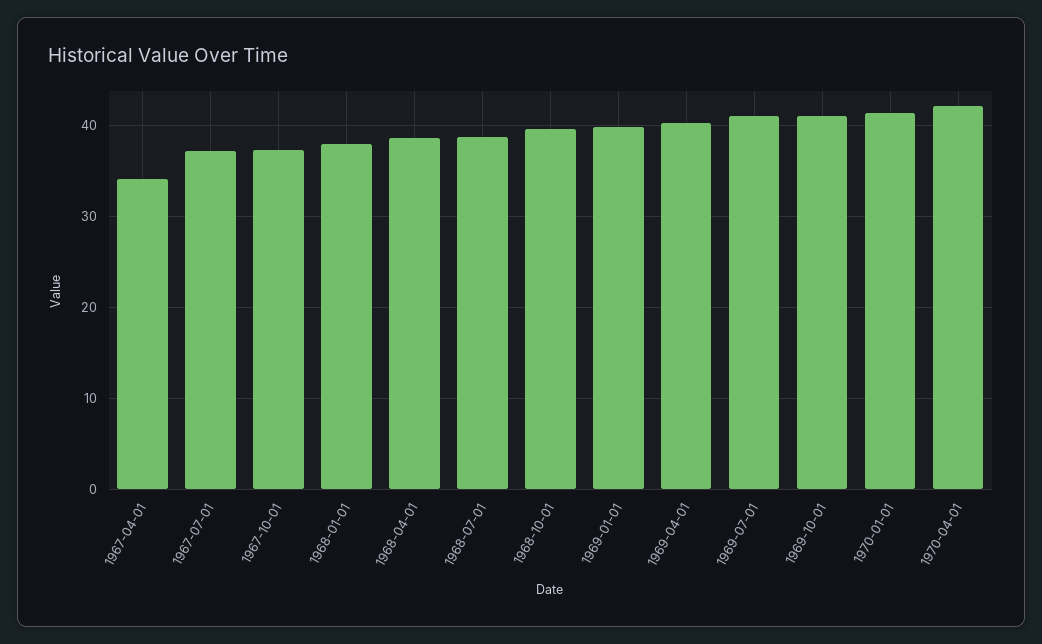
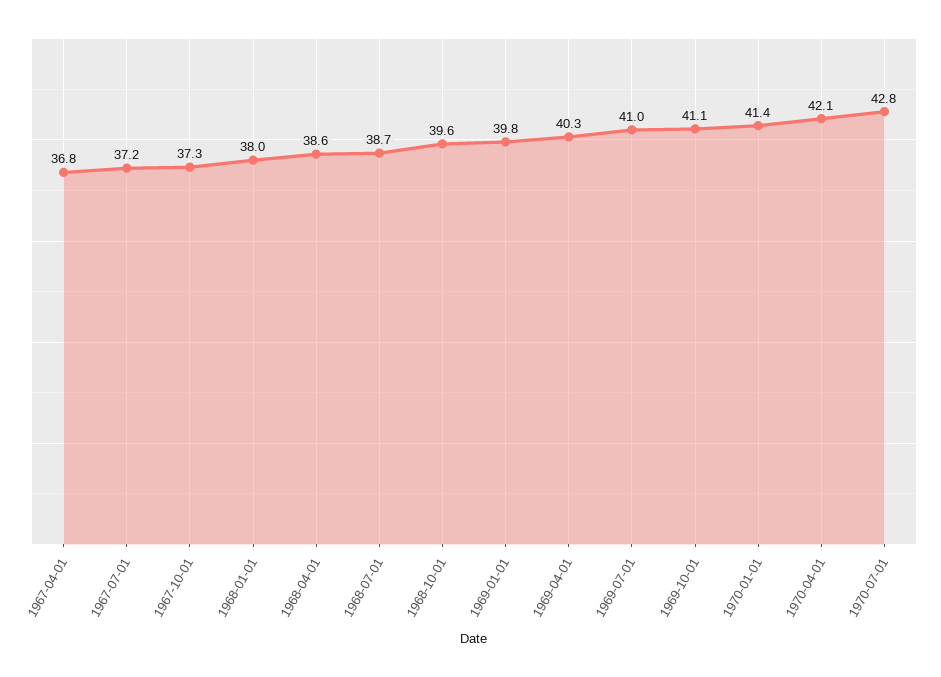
1967-04-01: 34 -> 36.8
1970-07-01: none -> 42.8

